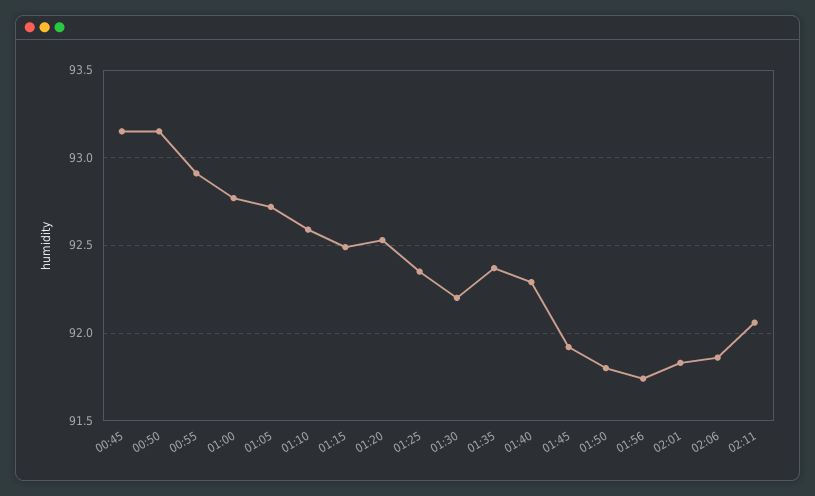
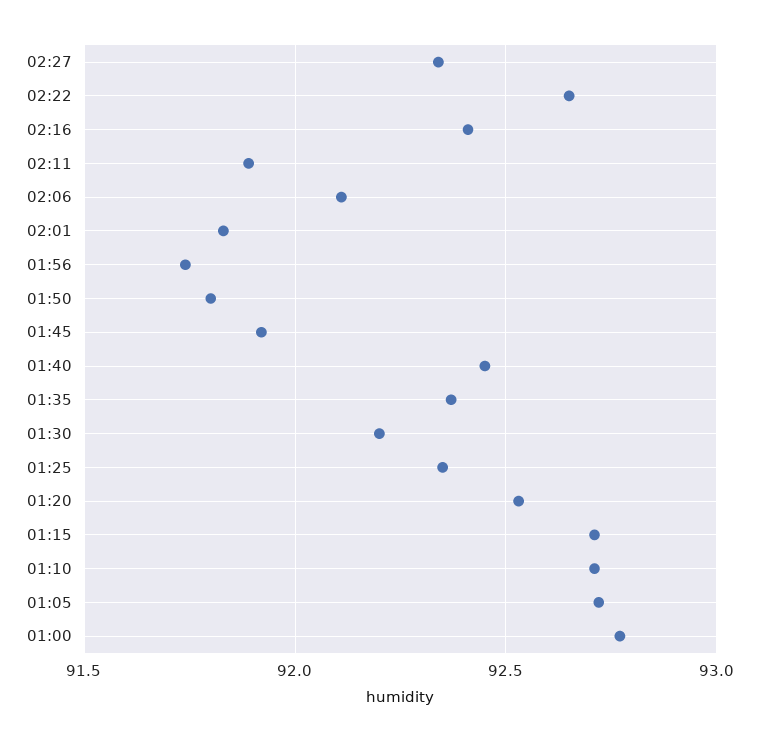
00:45: 93.15 -> none
00:50: 93.15 -> none
00:55: 92.9 -> none
01:10: 92.6 -> 92.7
01:15: 92.5 -> 92.7
01:40: 92.3 -> 92.45
02:06: 91.85 -> 92.1
02:11: 92.05 -> 91.9
02:27: none -> 92.35
02:22: none -> 92.65
02:16: none -> 92.4

